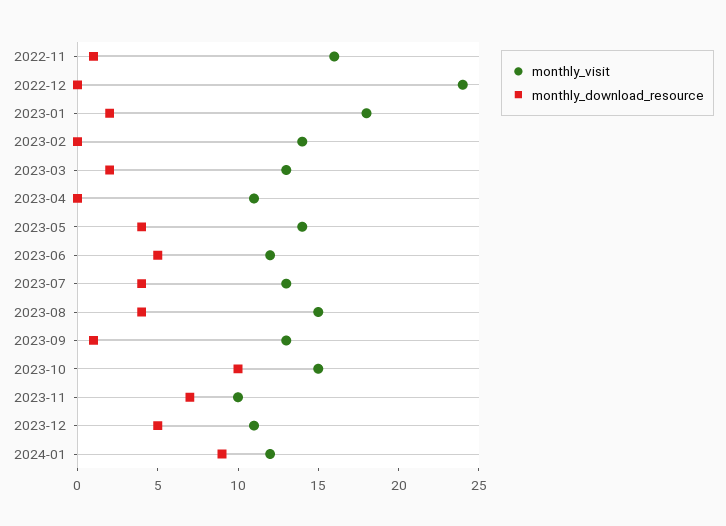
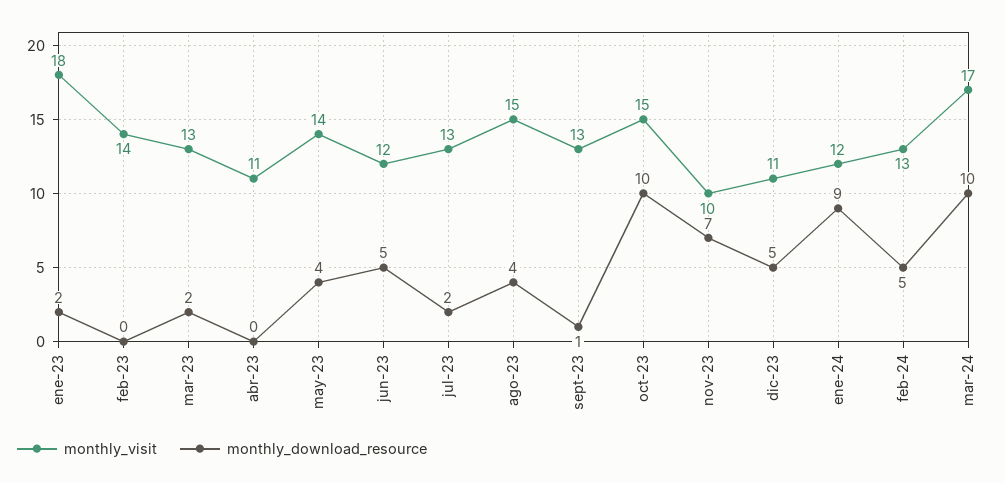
monthly_visit, 2022-11: 16 -> none
monthly_download_resource, 2022-11: 1 -> none
monthly_visit, 2022-12: 24 -> none
monthly_download_resource, 2022-12: 0 -> none
monthly_download_resource, 2023-07: 4 -> 2
monthly_visit, feb-24: none -> 13
monthly_download_resource, feb-24: none -> 5
monthly_visit, mar-24: none -> 17
monthly_download_resource, mar-24: none -> 10

